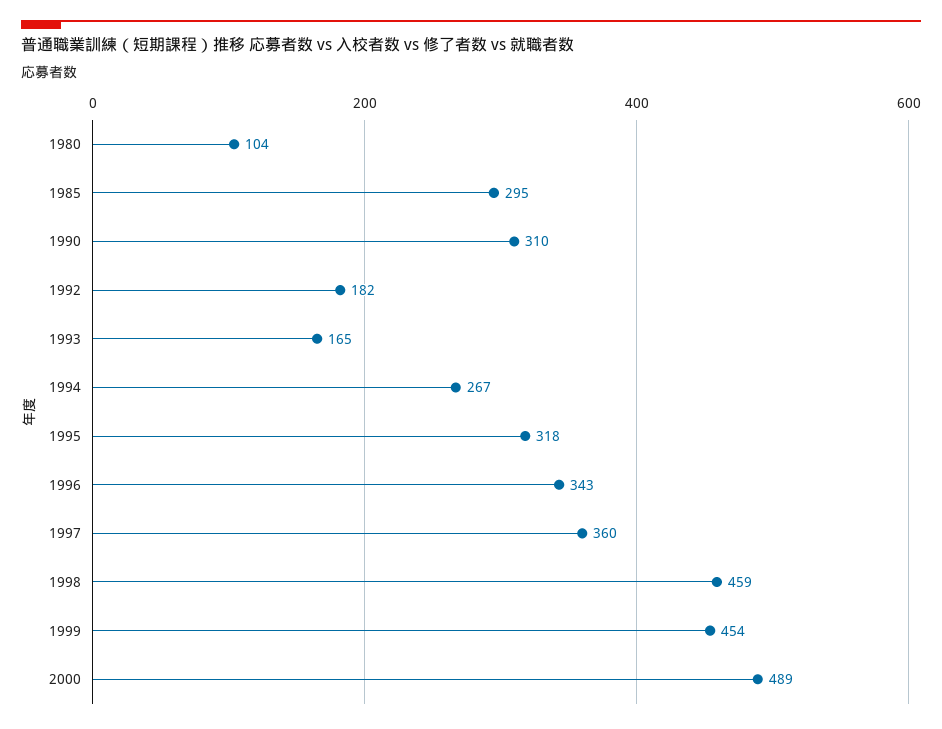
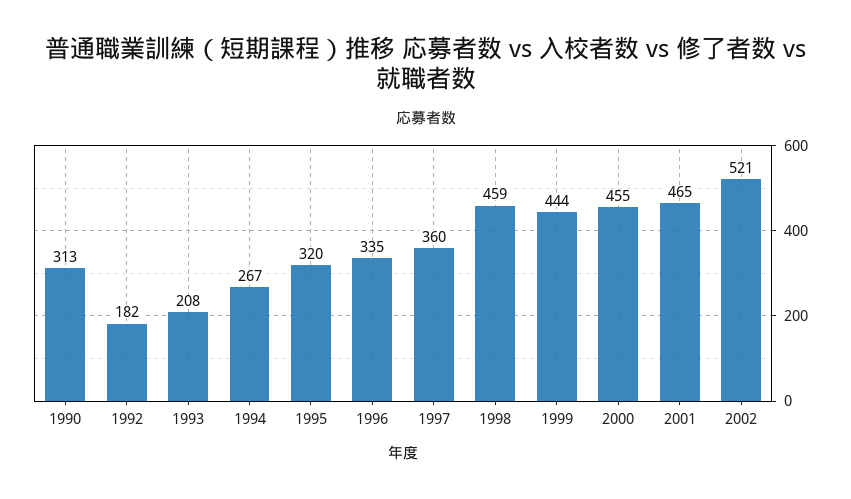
1980: 104 -> none
1985: 295 -> none
1990: 310 -> 313
1993: 165 -> 208
1995: 318 -> 320
1996: 343 -> 335
1999: 454 -> 444
2000: 489 -> 455
2001: none -> 465
2002: none -> 521

